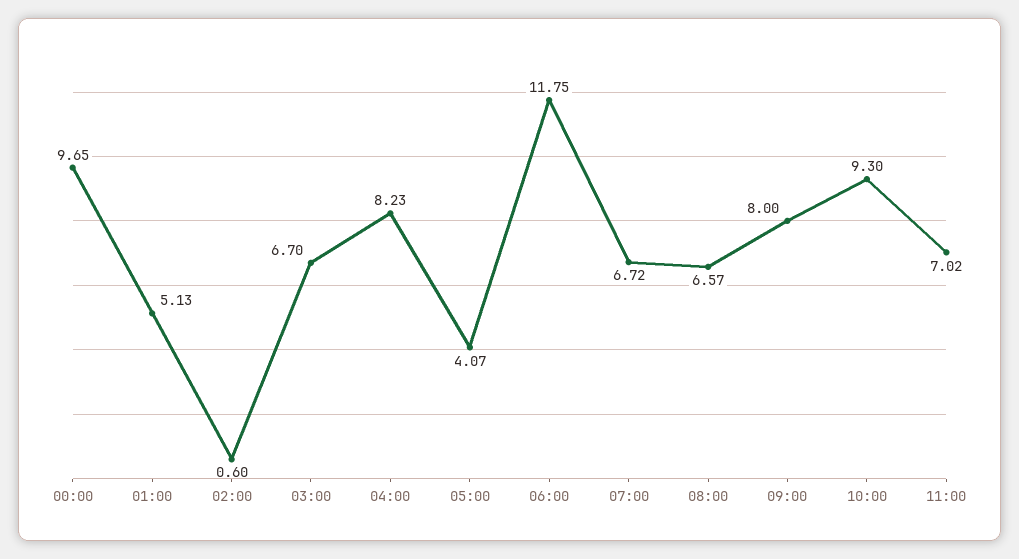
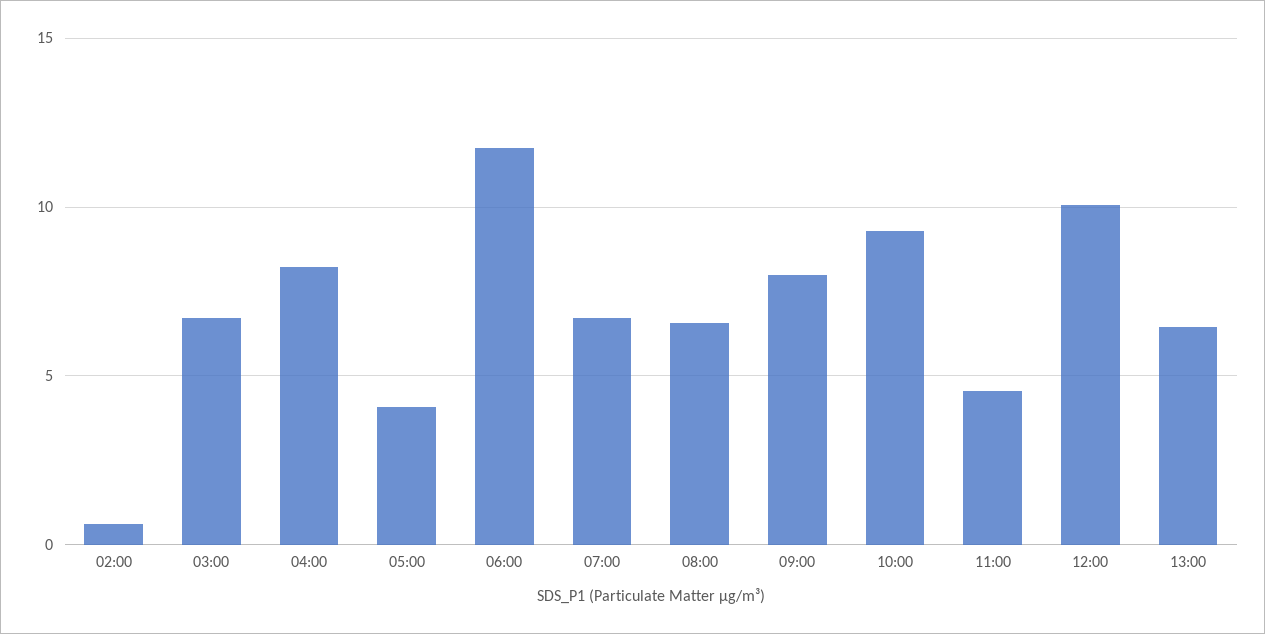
00:00: 9.65 -> none
01:00: 5.13 -> none
11:00: 7.02 -> 4.5
12:00: none -> 10
13:00: none -> 6.5

